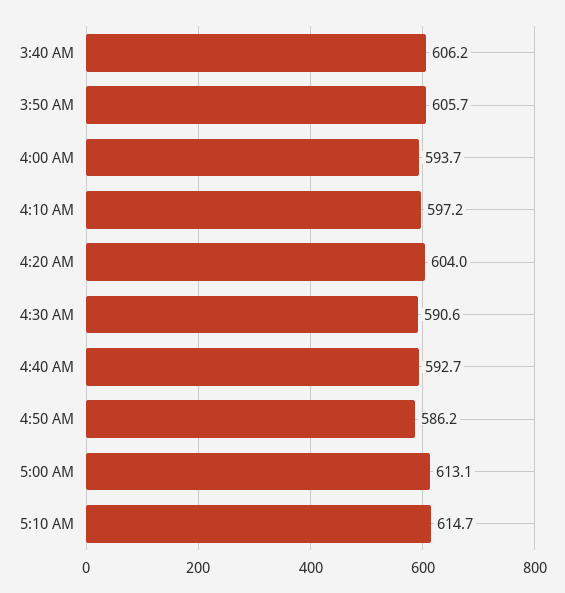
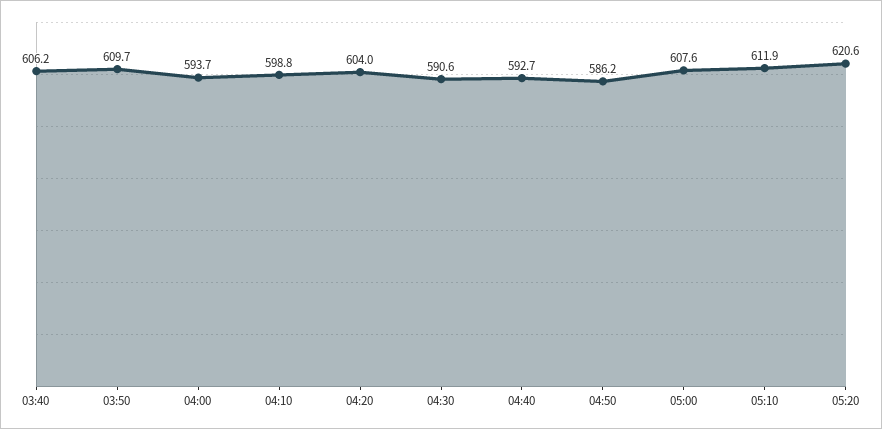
3:50 AM: 605.7 -> 609.7
4:10 AM: 597.2 -> 598.8
5:00 AM: 613.1 -> 607.6
5:10 AM: 614.7 -> 611.9
05:20: none -> 620.6

